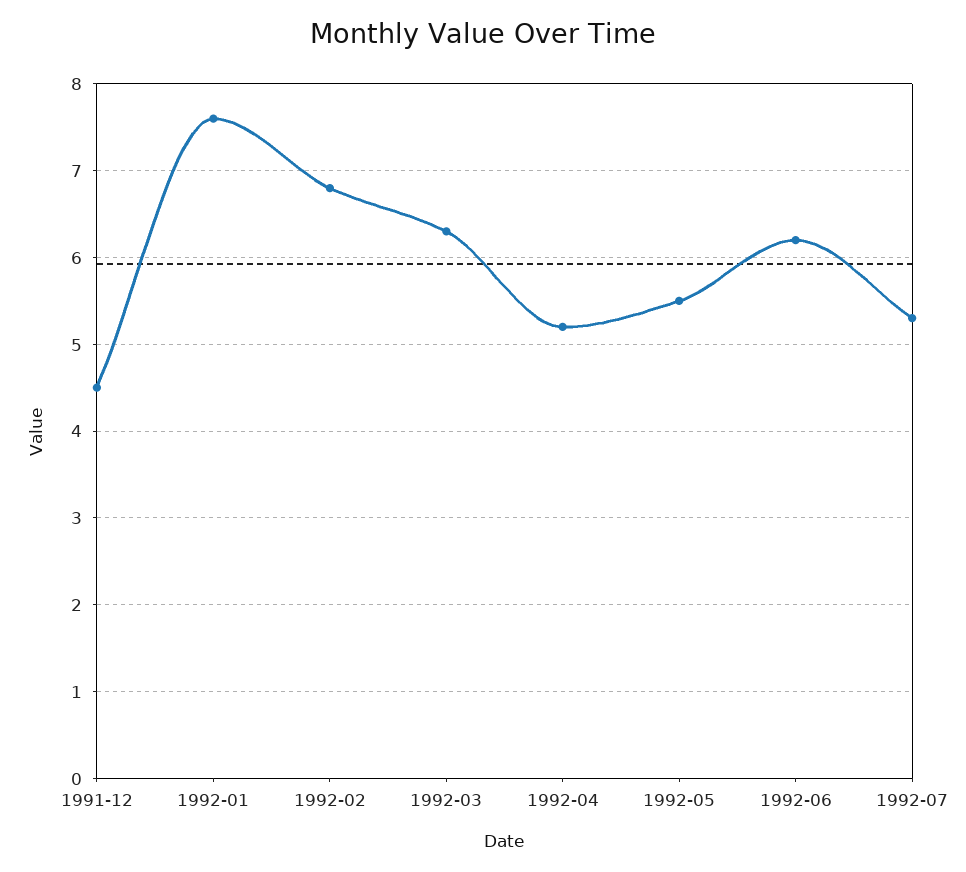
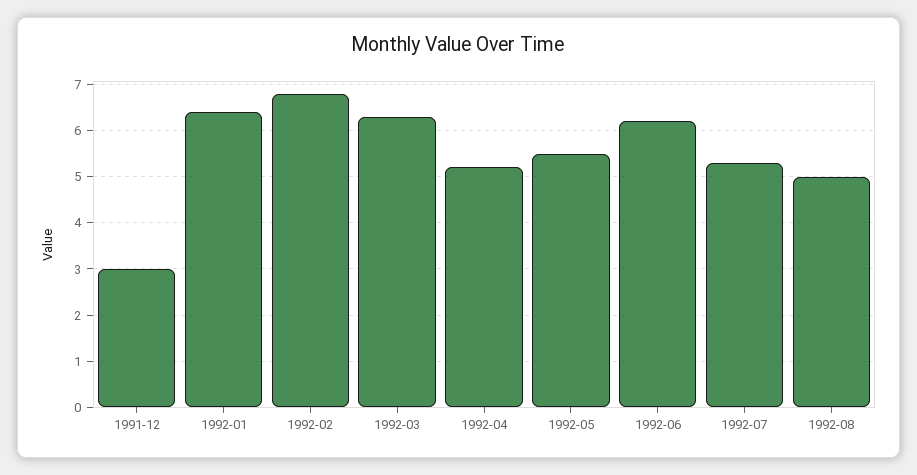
1991-12: 4.5 -> 3
1992-01: 7.6 -> 6.5
1992-08: none -> 5

